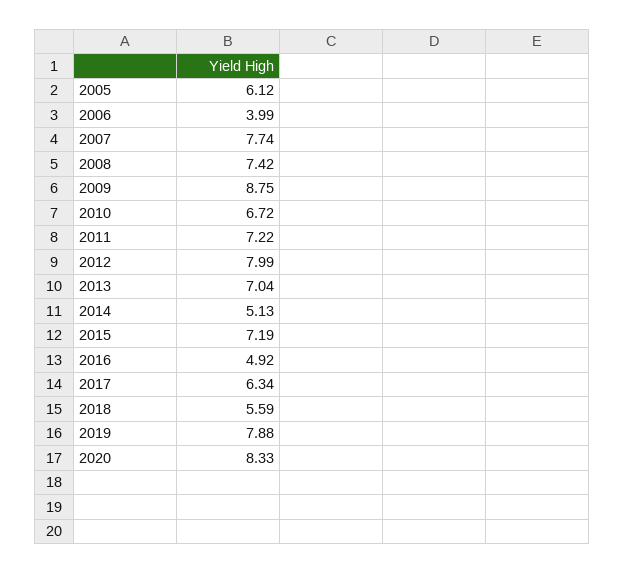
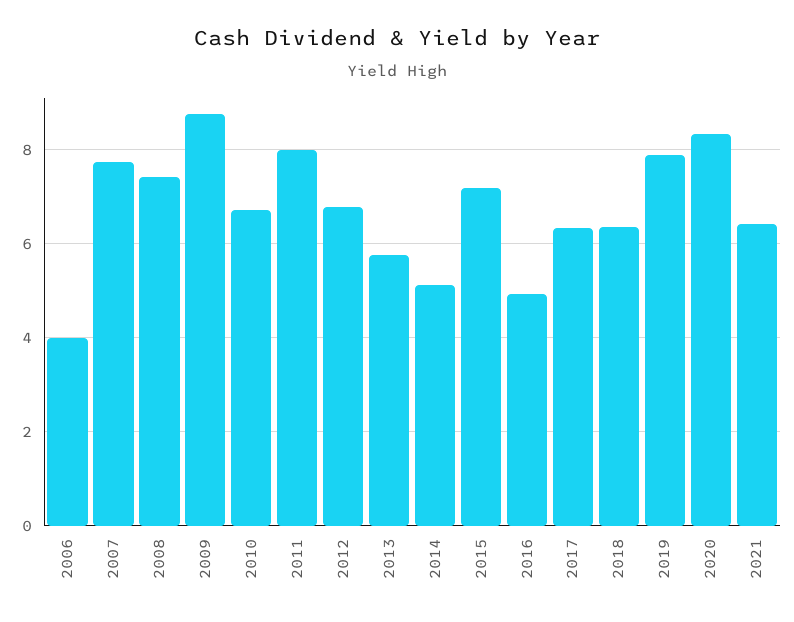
2005: 6.12 -> none
2011: 7.22 -> 8
2012: 7.99 -> 6.8
2013: 7.04 -> 5.8
2018: 5.59 -> 6.4
2021: none -> 6.4

